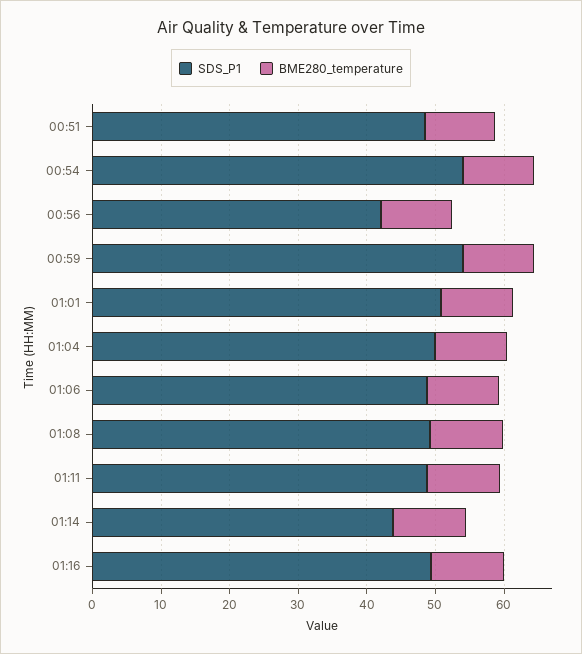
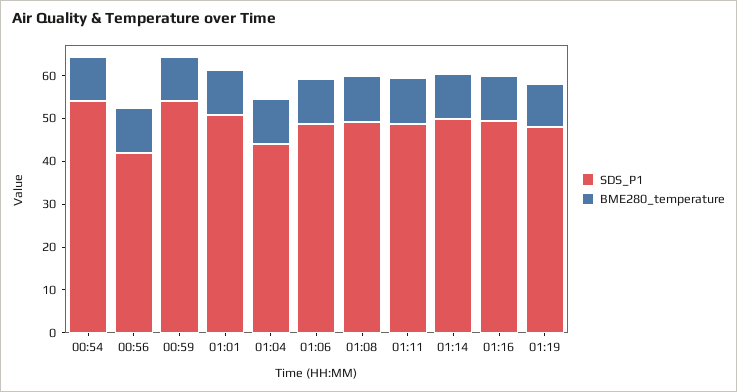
SDS_P1, 00:51: 48 -> none
BME280_temperature, 00:51: 10 -> none
SDS_P1, 01:04: 50 -> 44
SDS_P1, 01:14: 44 -> 50
SDS_P1, 01:19: none -> 48
BME280_temperature, 01:19: none -> 10

